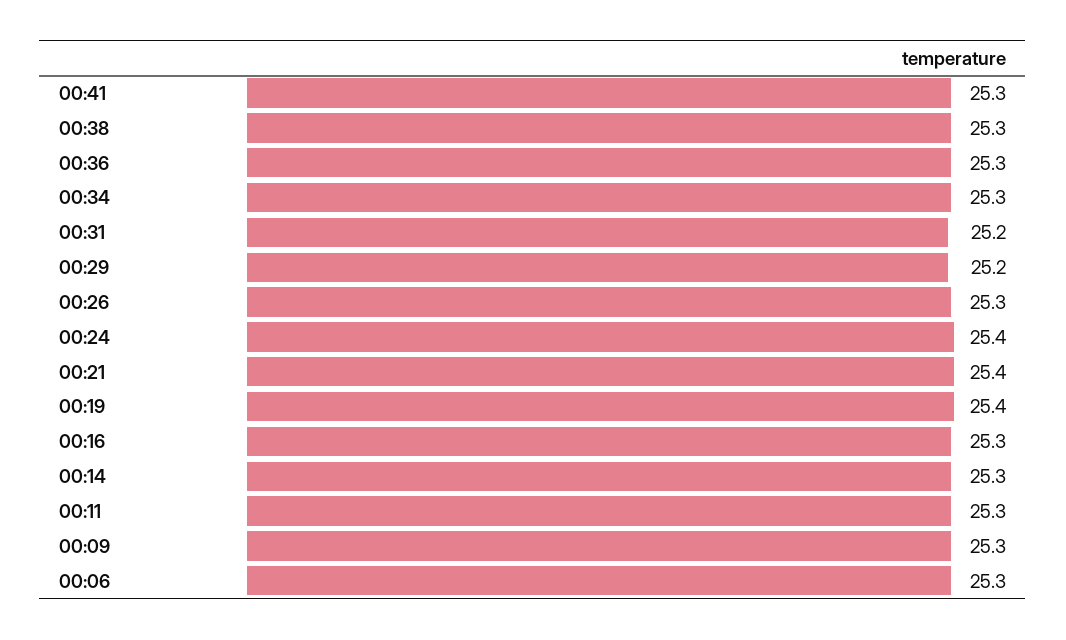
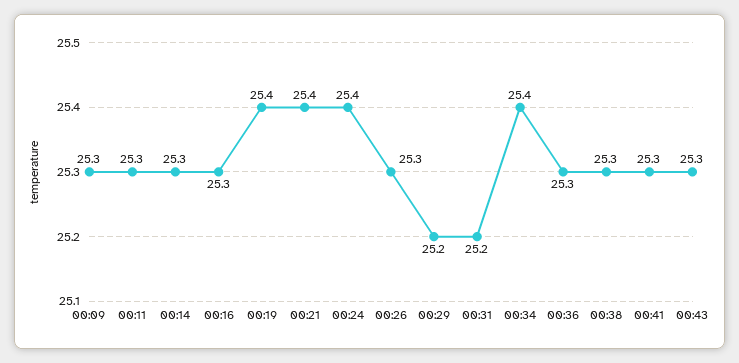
00:34: 25.3 -> 25.4
00:06: 25.3 -> none
00:43: none -> 25.3

